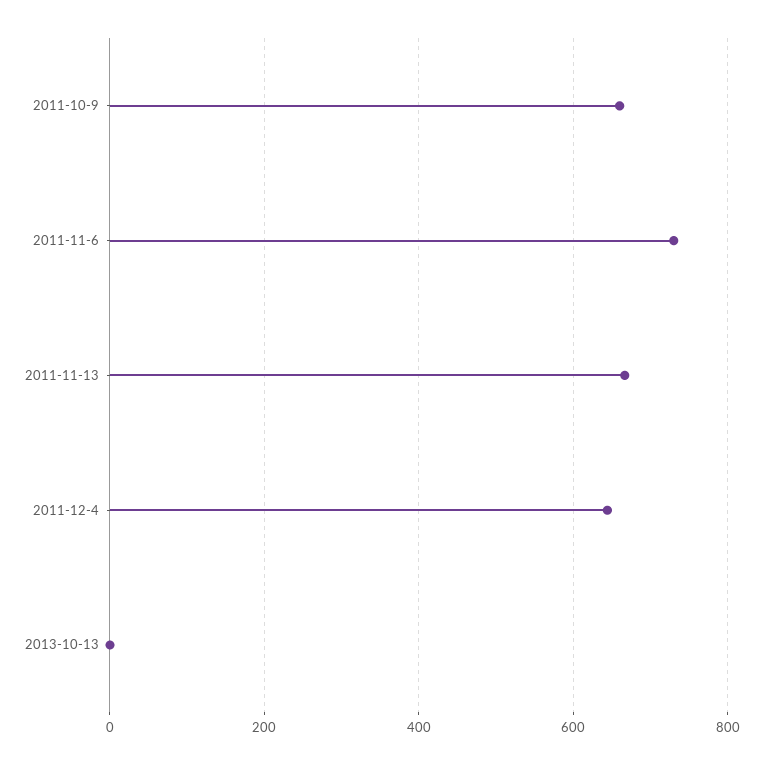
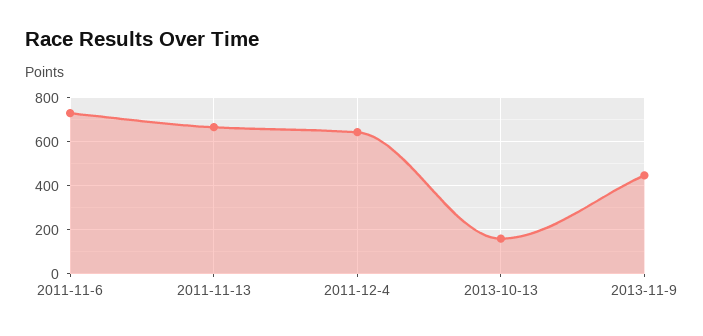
2011-10-9: 660 -> none
2013-10-13: 0 -> 150
2013-11-9: none -> 450

